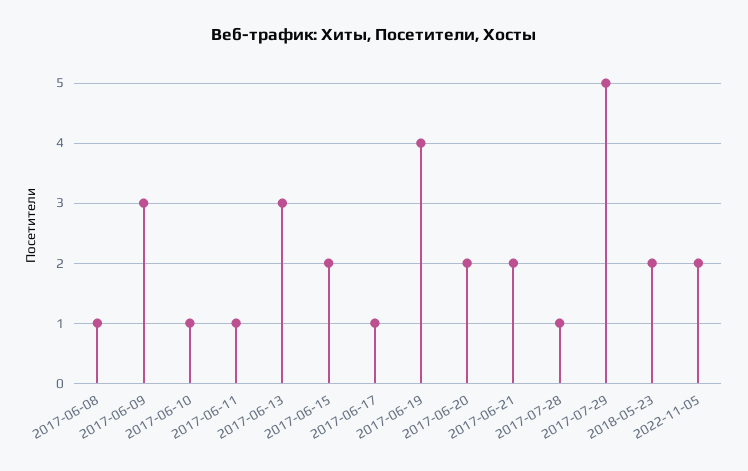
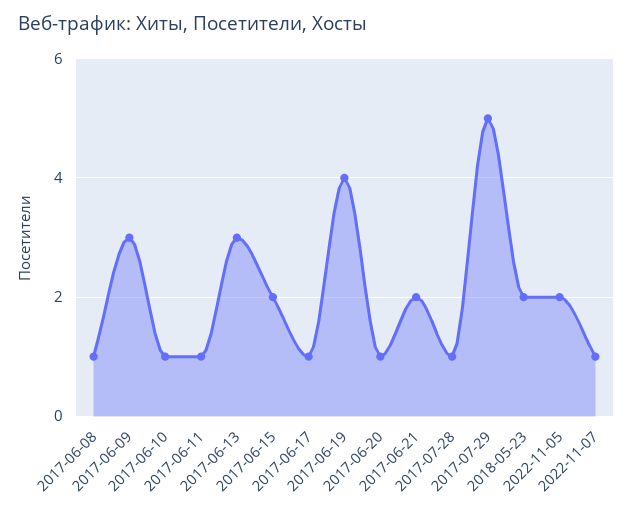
2017-06-20: 2 -> 1
2022-11-07: none -> 1

